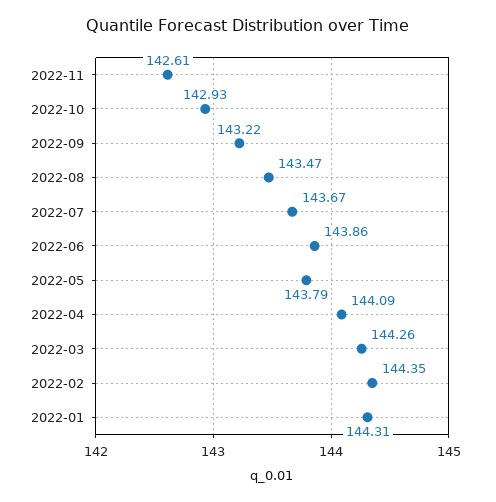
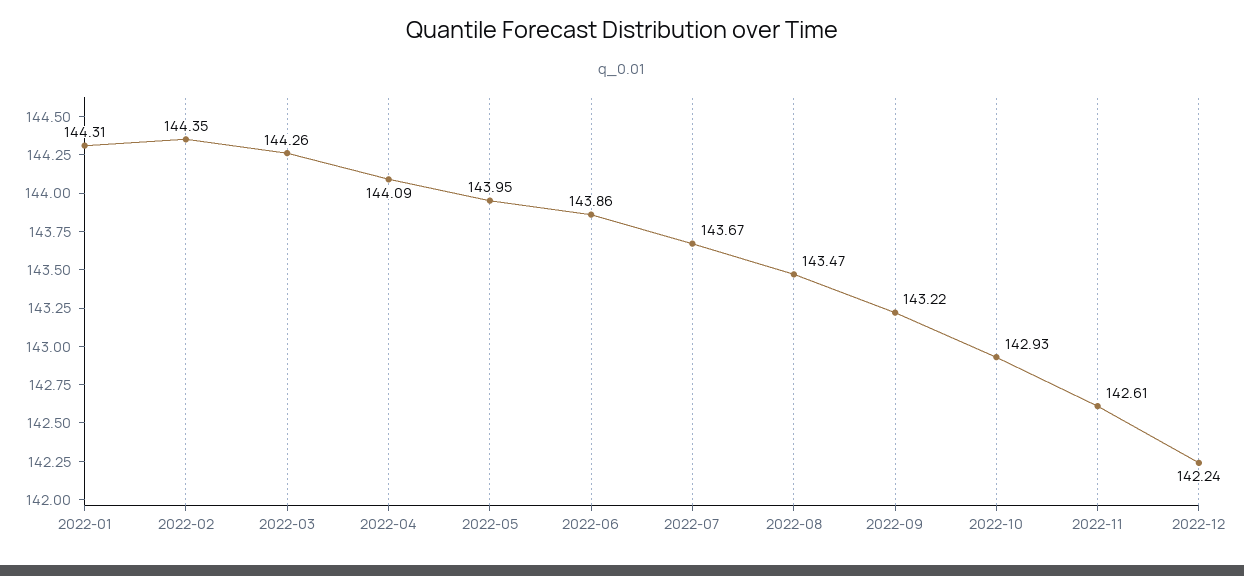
2022-05: 143.79 -> 143.95
2022-12: none -> 142.24

